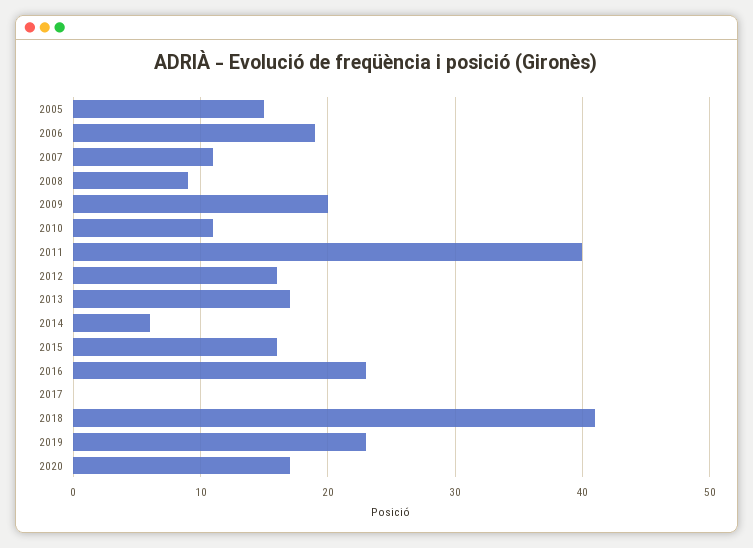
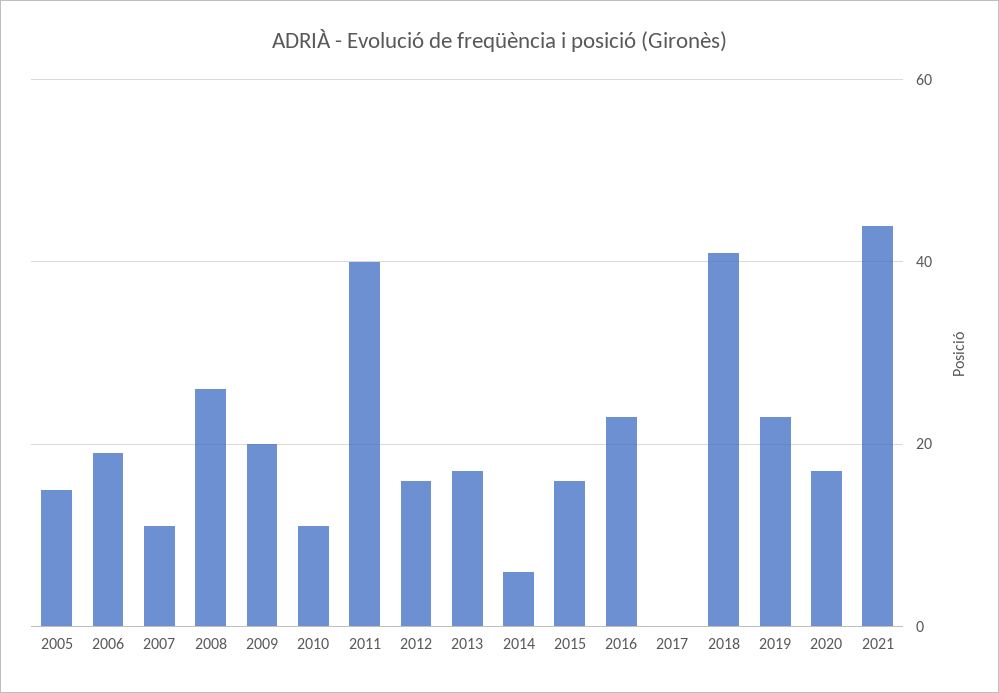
2008: 9 -> 25
2021: none -> 45

